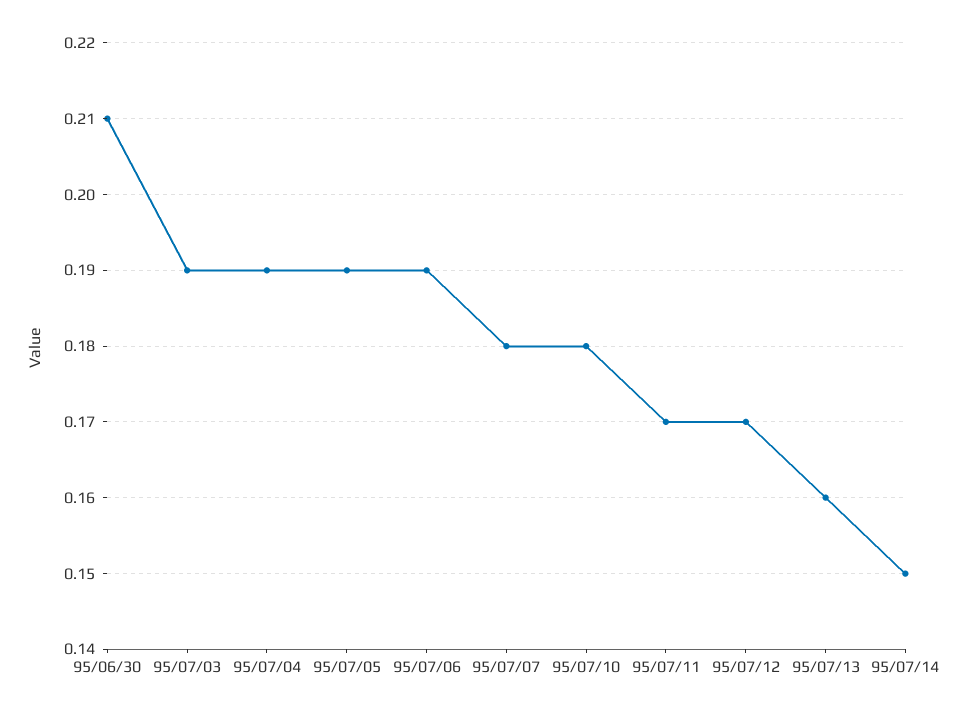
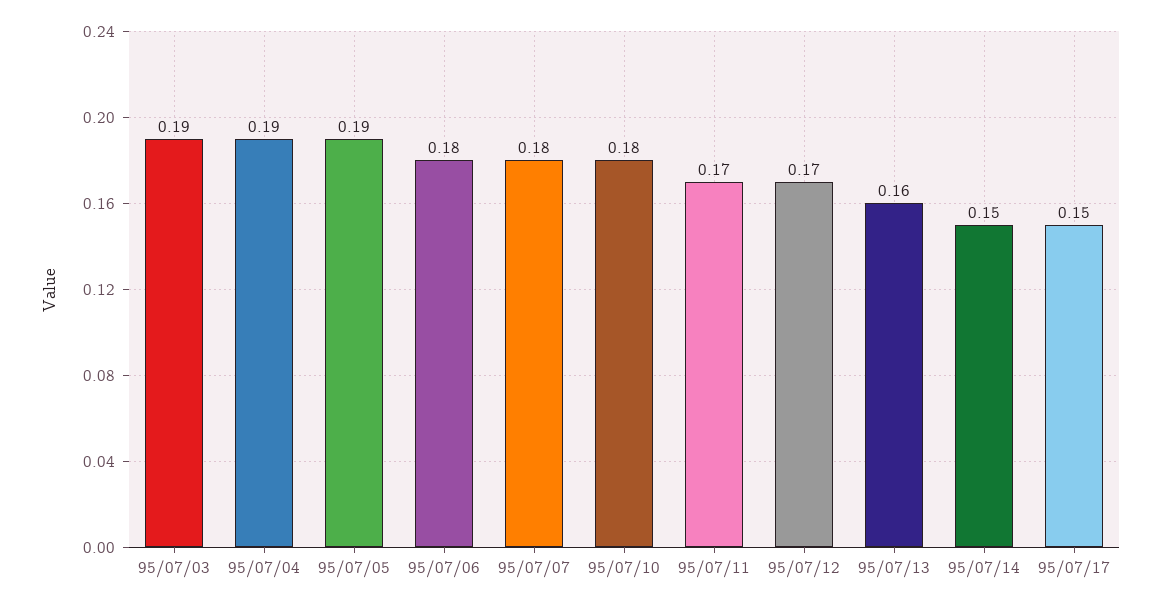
95/06/30: 0.21 -> none
95/07/06: 0.19 -> 0.18
95/07/17: none -> 0.15

